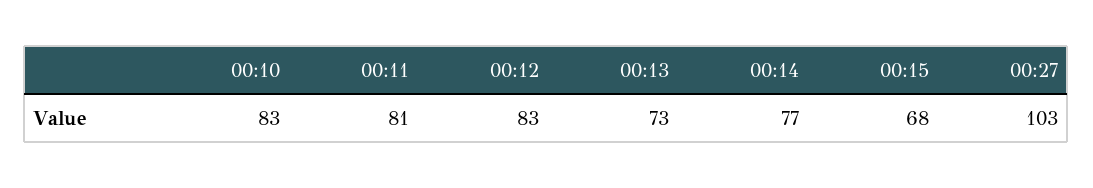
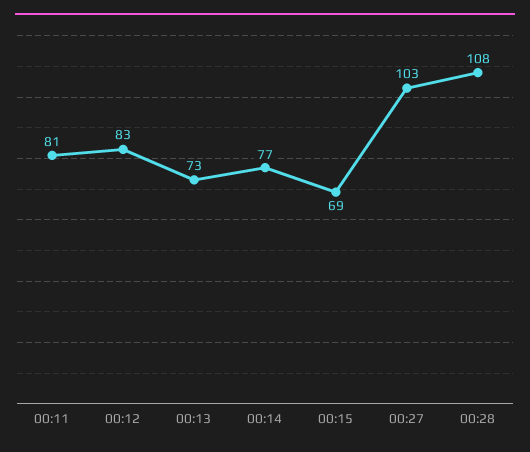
00:10: 83 -> none
00:15: 68 -> 69
00:28: none -> 108

